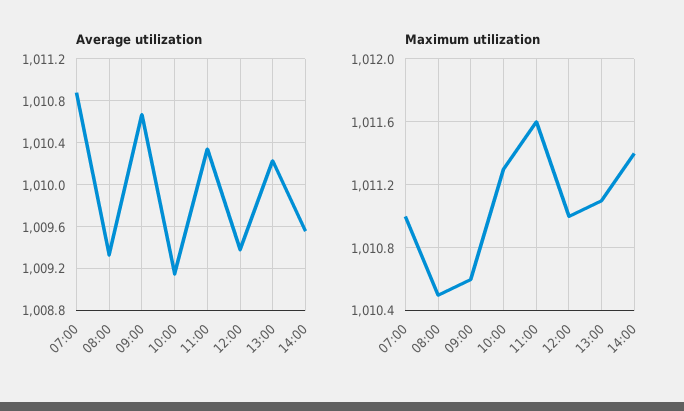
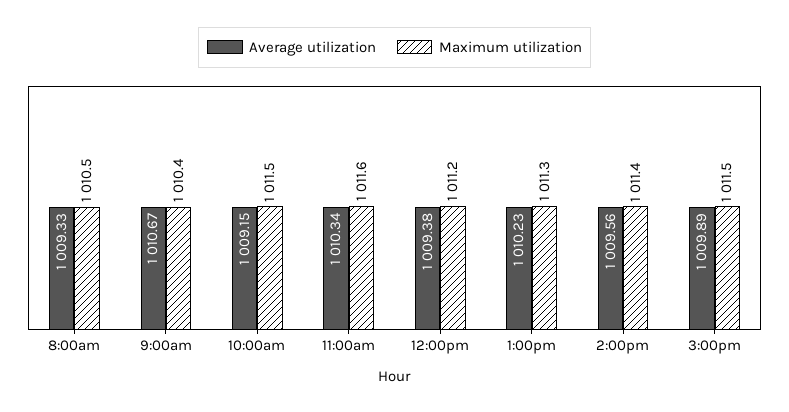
Average utilization, 07:00: 1010.9 -> none
Maximum utilization, 07:00: 1011 -> none
Maximum utilization, 09:00: 1010.6 -> 1010.4
Maximum utilization, 10:00: 1011.3 -> 1011.5
Maximum utilization, 12:00: 1011 -> 1011.2
Maximum utilization, 13:00: 1011.1 -> 1011.3
Average utilization, 3:00pm: none -> 1009.89
Maximum utilization, 3:00pm: none -> 1011.5

